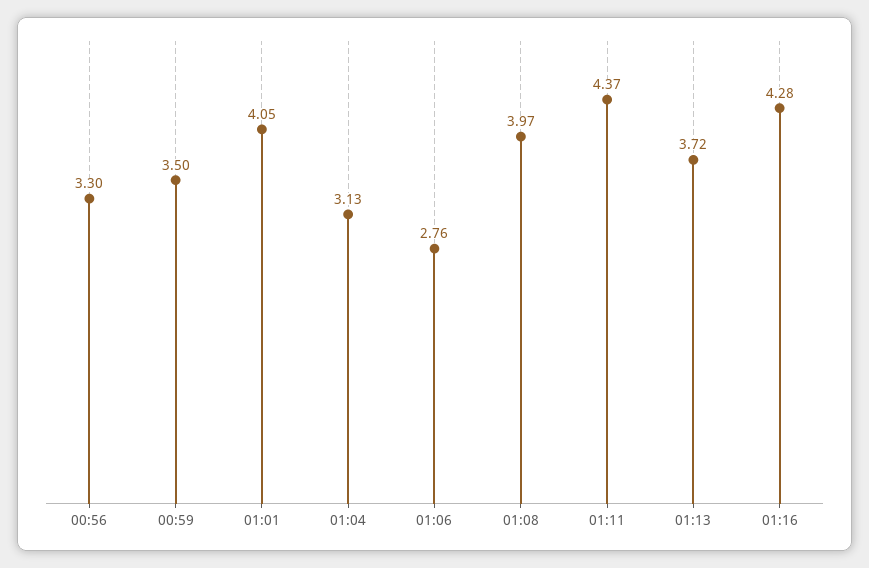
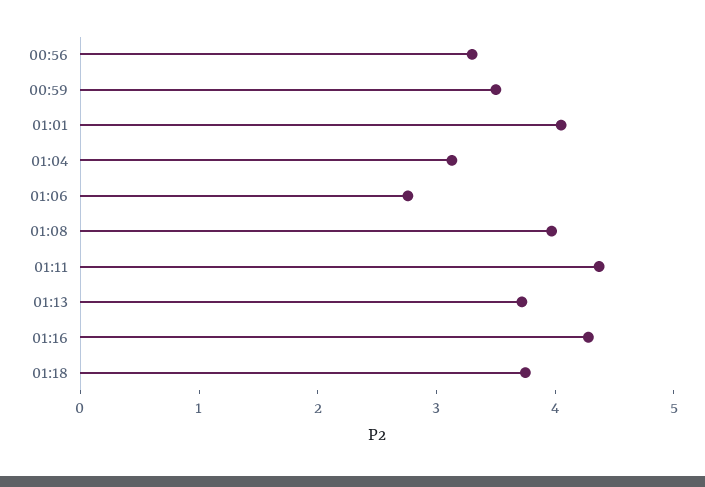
01:18: none -> 3.8

